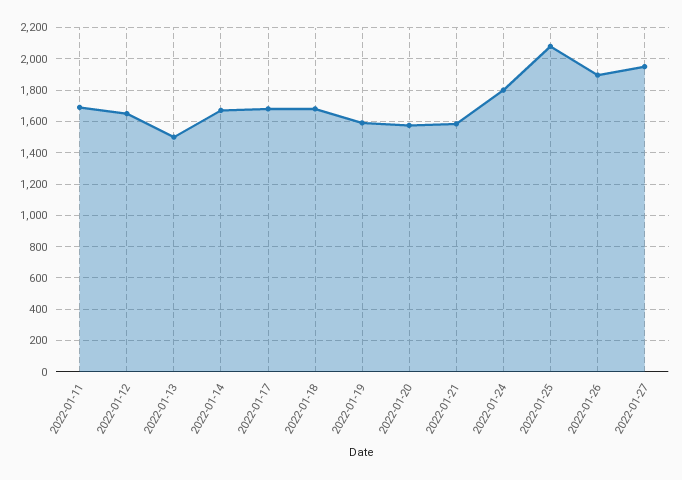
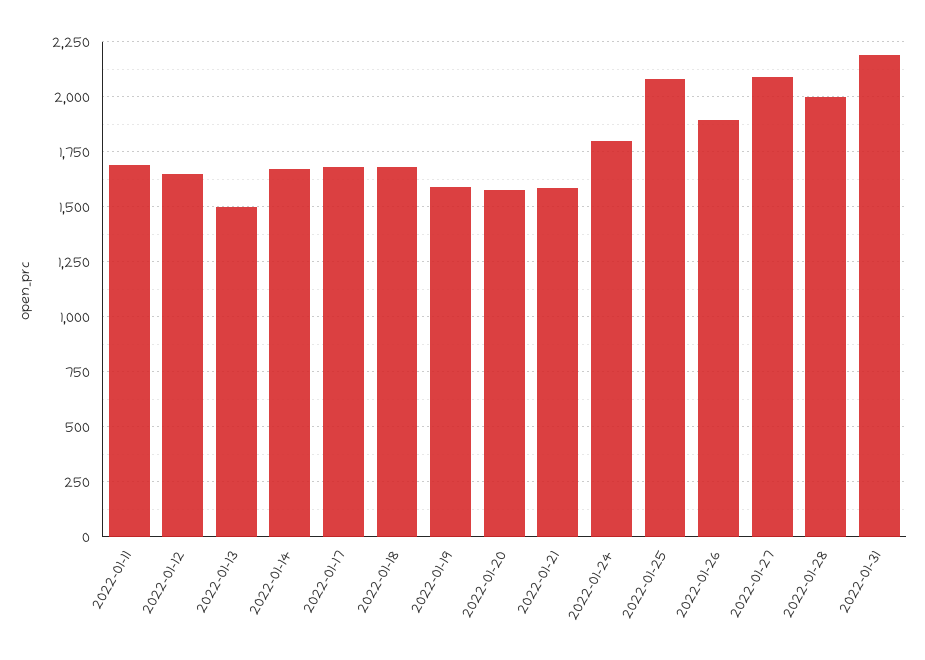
2022-01-27: 1950 -> 2100
2022-01-28: none -> 2000
2022-01-31: none -> 2200

